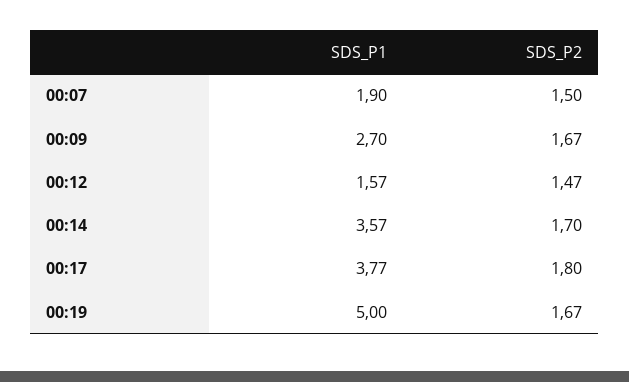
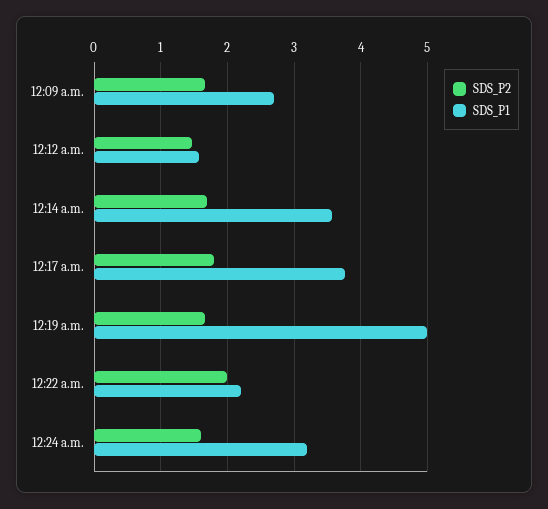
SDS_P1, 00:07: 1.9 -> none
SDS_P2, 00:07: 1.5 -> none
SDS_P2, 12:22 a.m.: none -> 2
SDS_P1, 12:22 a.m.: none -> 2.2
SDS_P2, 12:24 a.m.: none -> 1.6
SDS_P1, 12:24 a.m.: none -> 3.2

